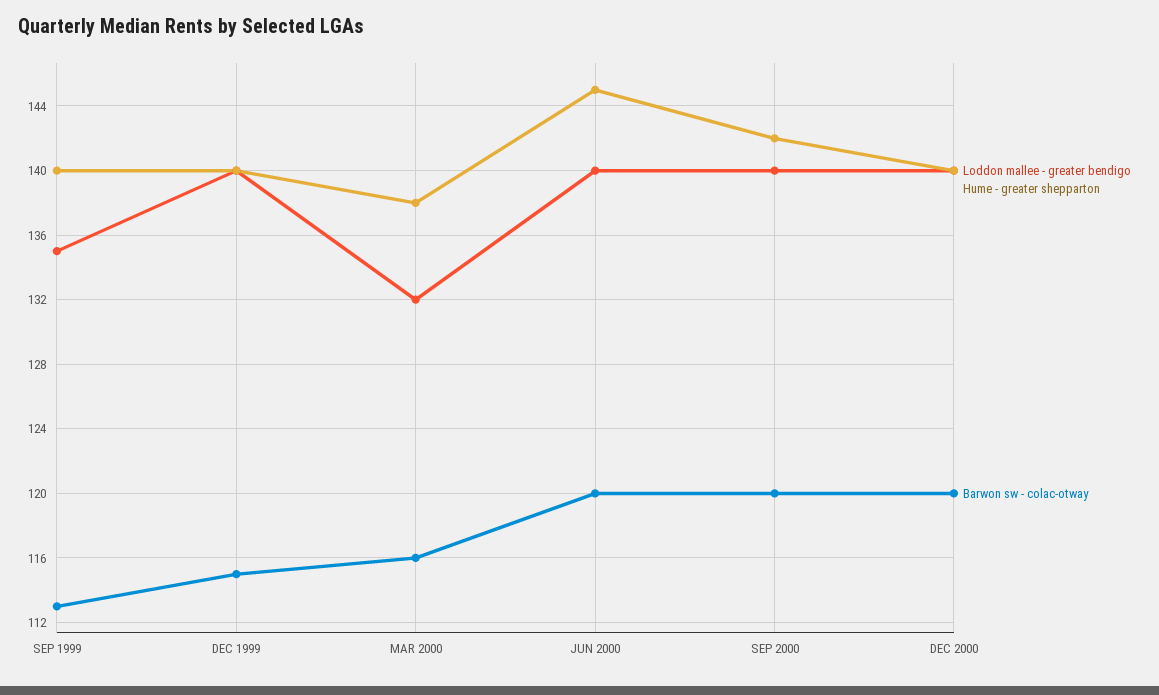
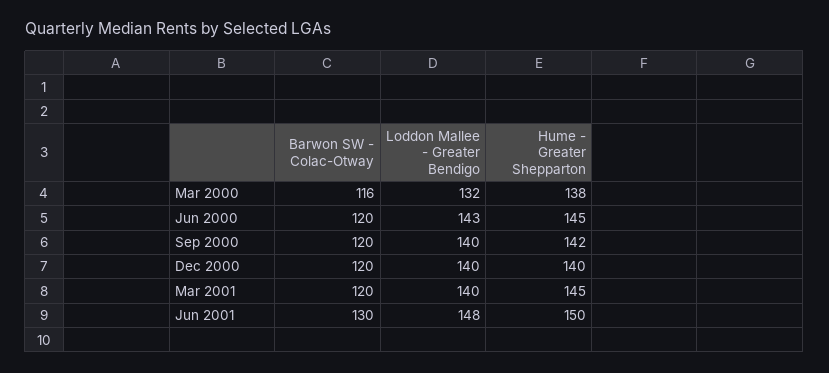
Loddon mallee - greater bendigo, SEP 1999: 135 -> none
Hume - greater shepparton, SEP 1999: 140 -> none
Barwon sw - colac-otway, SEP 1999: 113 -> none
Loddon mallee - greater bendigo, DEC 1999: 140 -> none
Hume - greater shepparton, DEC 1999: 140 -> none
Barwon sw - colac-otway, DEC 1999: 115 -> none
Loddon mallee - greater bendigo, JUN 2000: 140 -> 143
Barwon sw - colac-otway, Mar 2001: none -> 120
Loddon mallee - greater bendigo, Mar 2001: none -> 140
Hume - greater shepparton, Mar 2001: none -> 145
Barwon sw - colac-otway, Jun 2001: none -> 130
Loddon mallee - greater bendigo, Jun 2001: none -> 148
Hume - greater shepparton, Jun 2001: none -> 150

